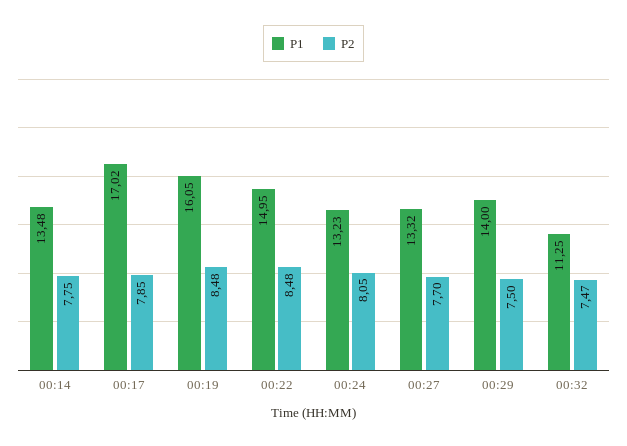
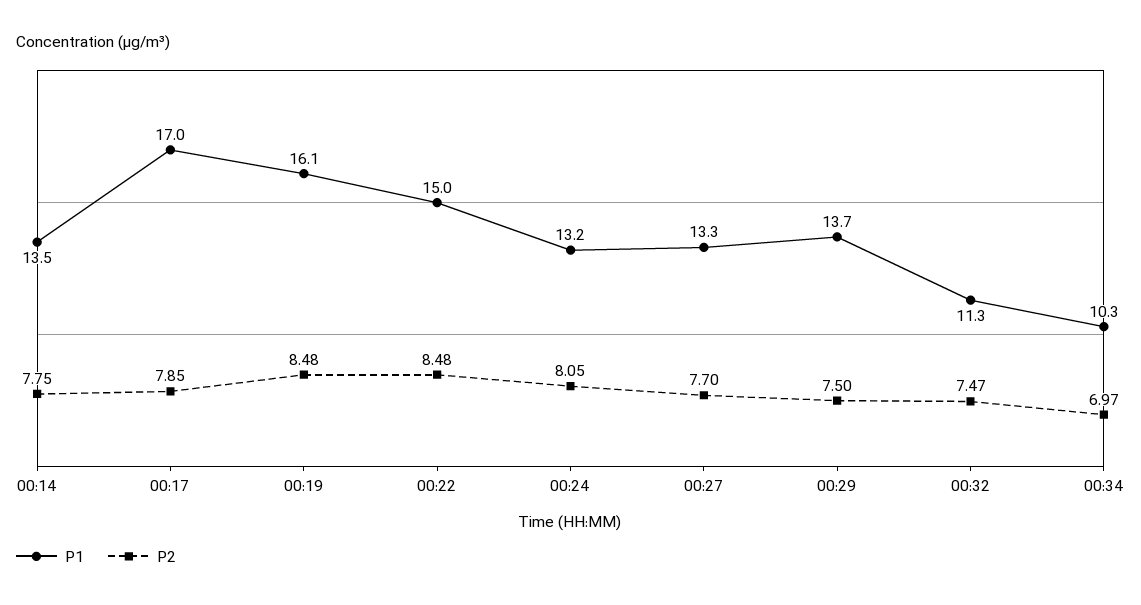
P1, 00:29: 14 -> 13.7
P1, 00:34: none -> 10.3
P2, 00:34: none -> 6.97

